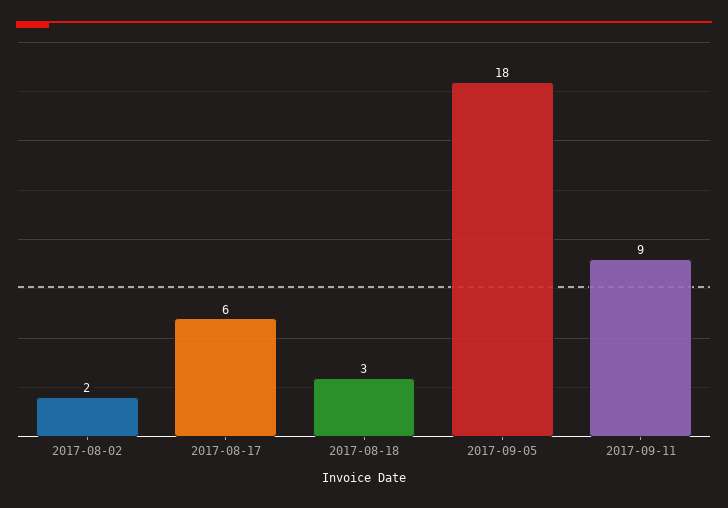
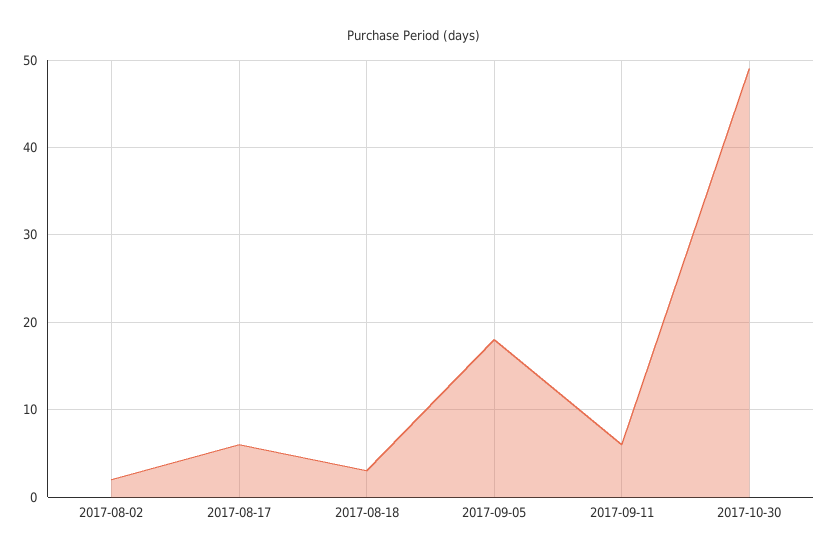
2017-09-11: 9 -> 6
2017-10-30: none -> 49

